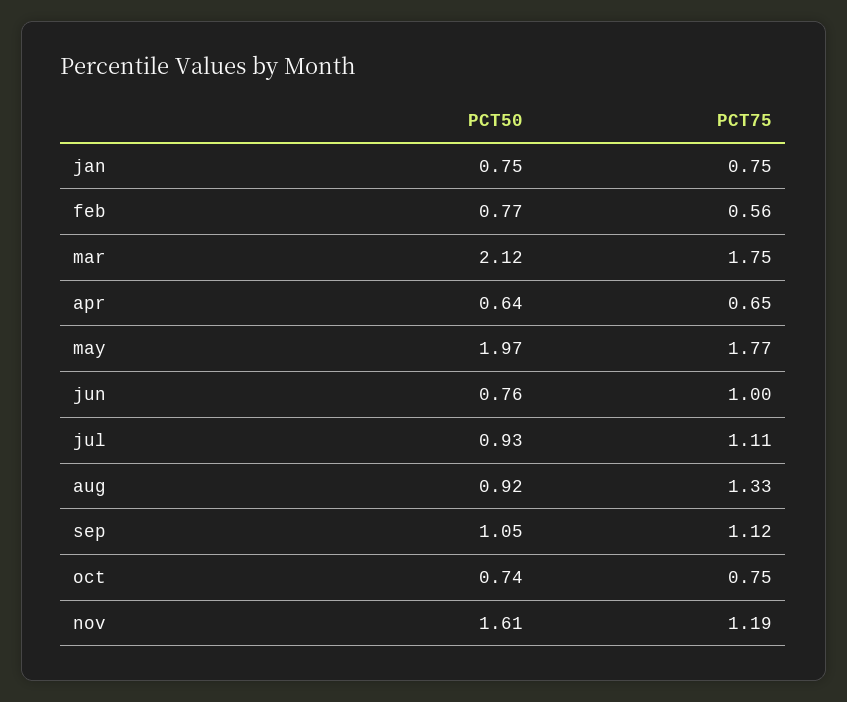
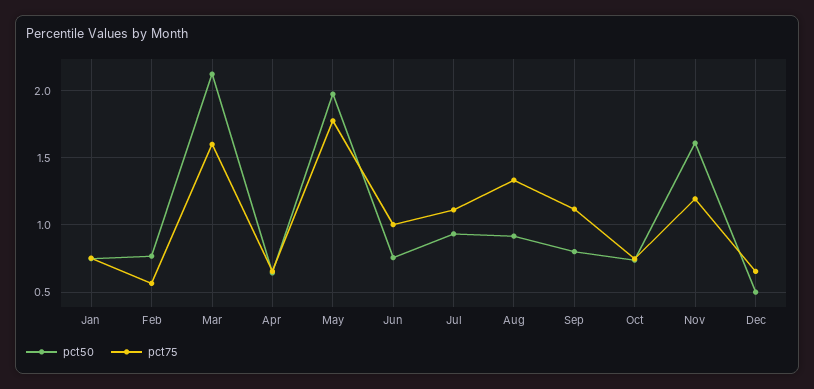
PCT75, mar: 1.75 -> 1.6
PCT50, sep: 1.05 -> 0.8
PCT50, Dec: none -> 0.5
PCT75, Dec: none -> 0.65

